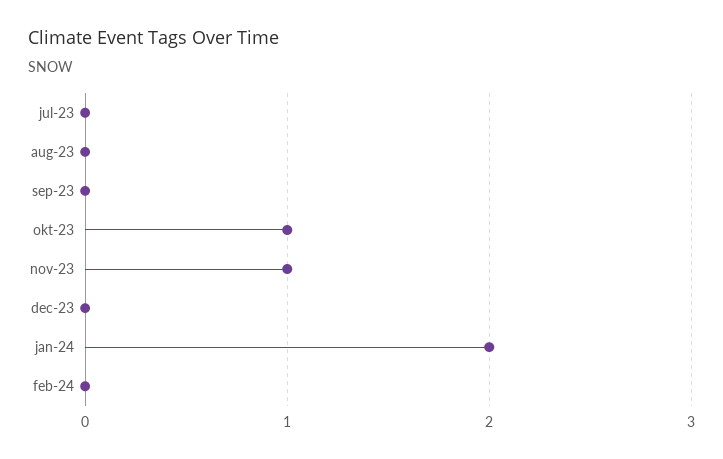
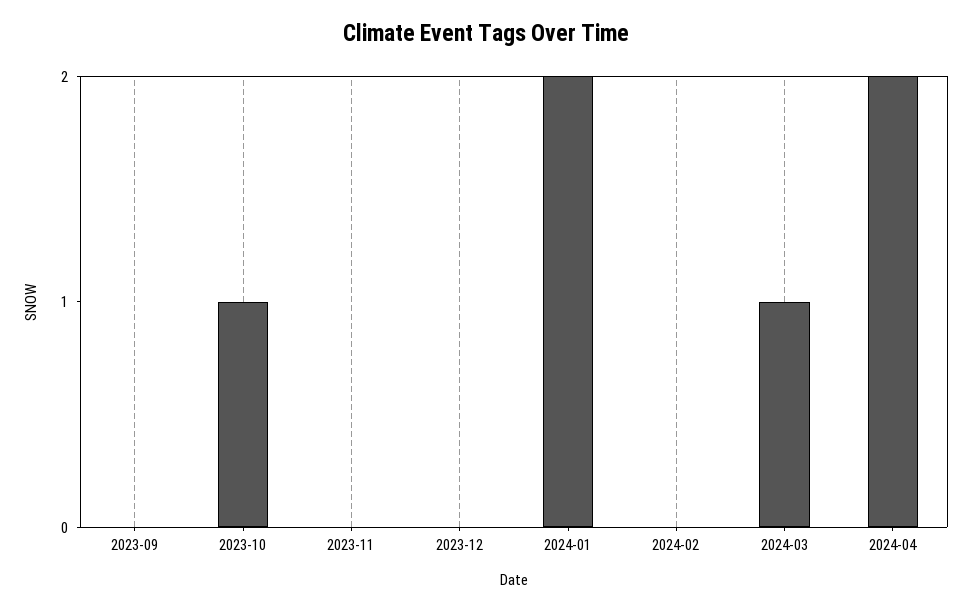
jul-23: 0 -> none
aug-23: 0 -> none
nov-23: 1 -> 0
2024-03: none -> 1
2024-04: none -> 2

